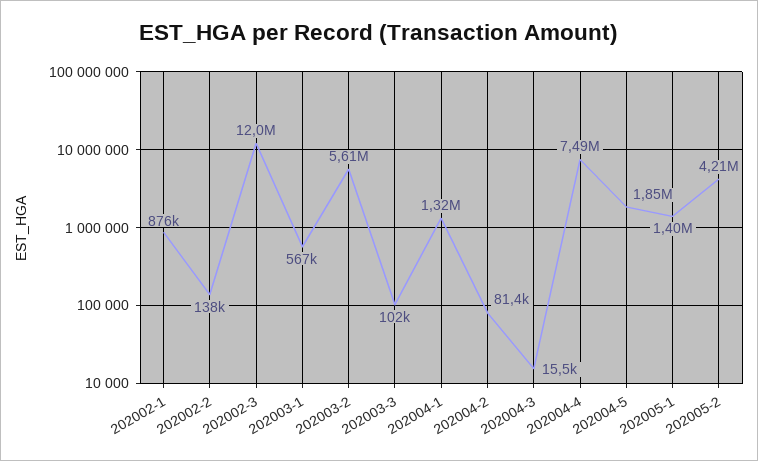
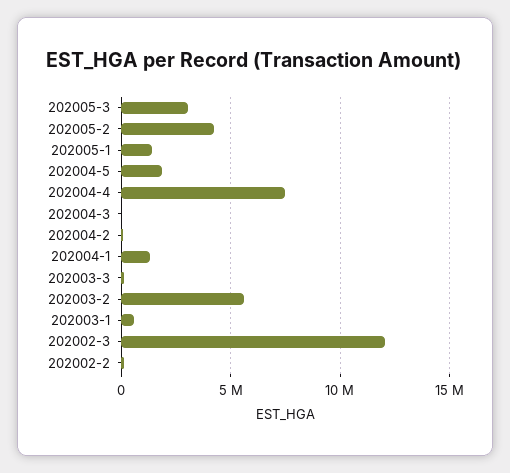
202002-1: 876000 -> none
202005-3: none -> 3000000

